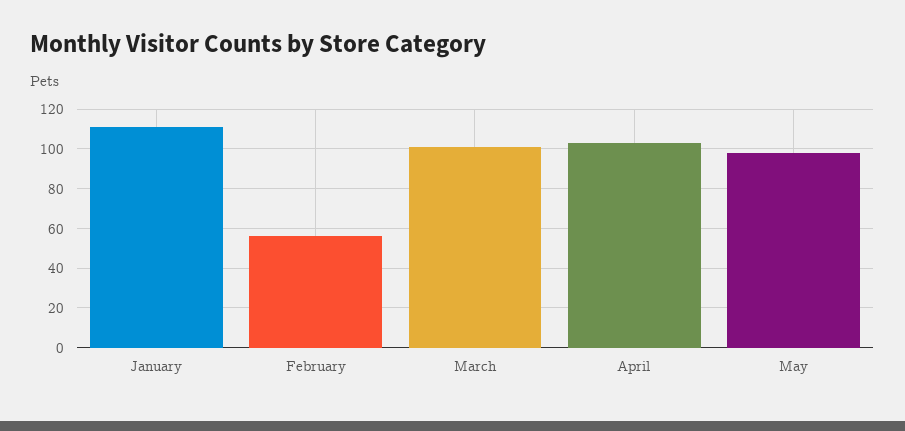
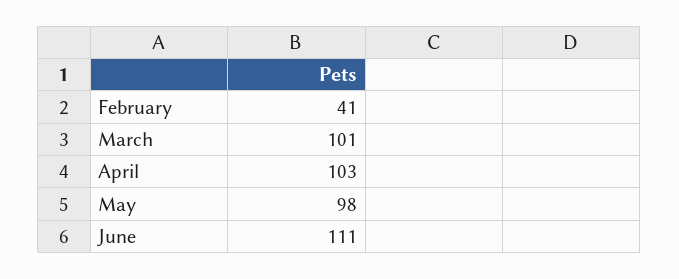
January: 110 -> none
February: 55 -> 41
June: none -> 111

